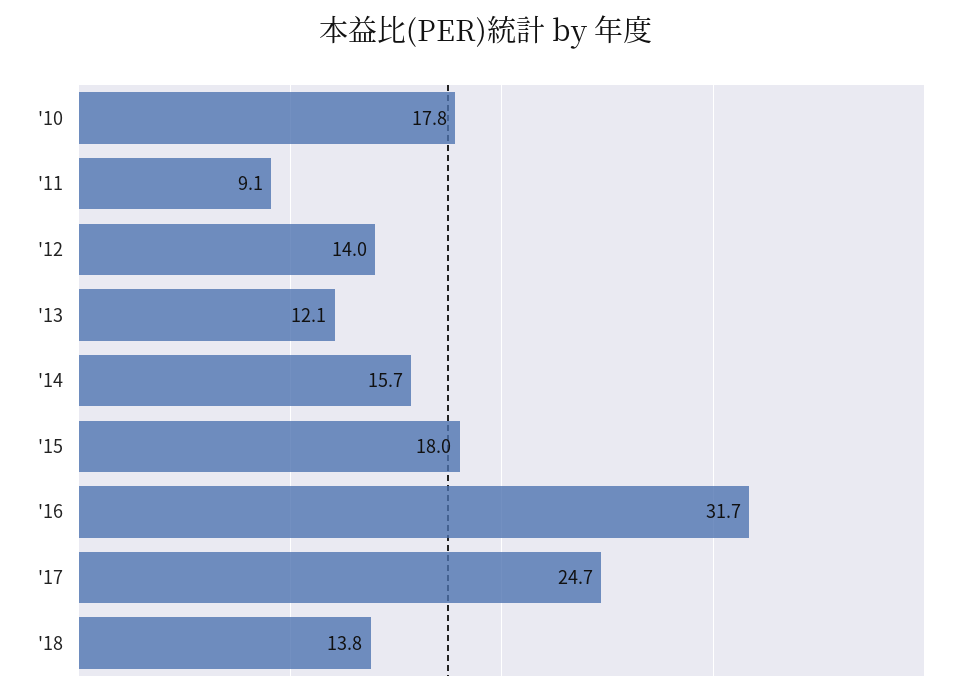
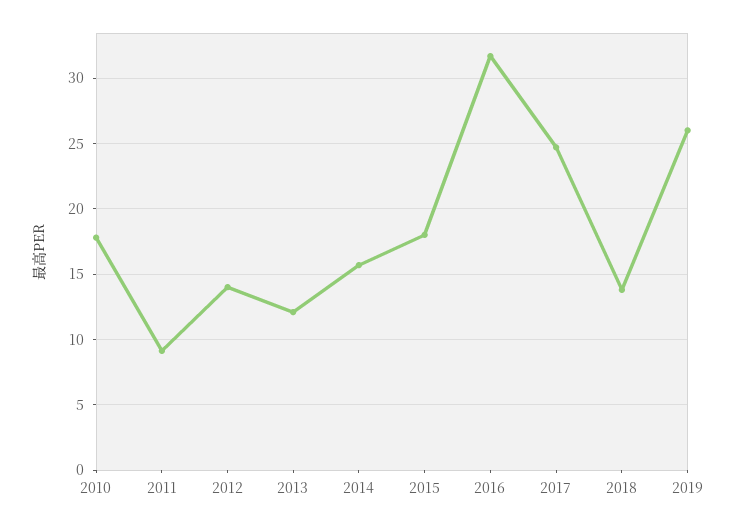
2019: none -> 26

